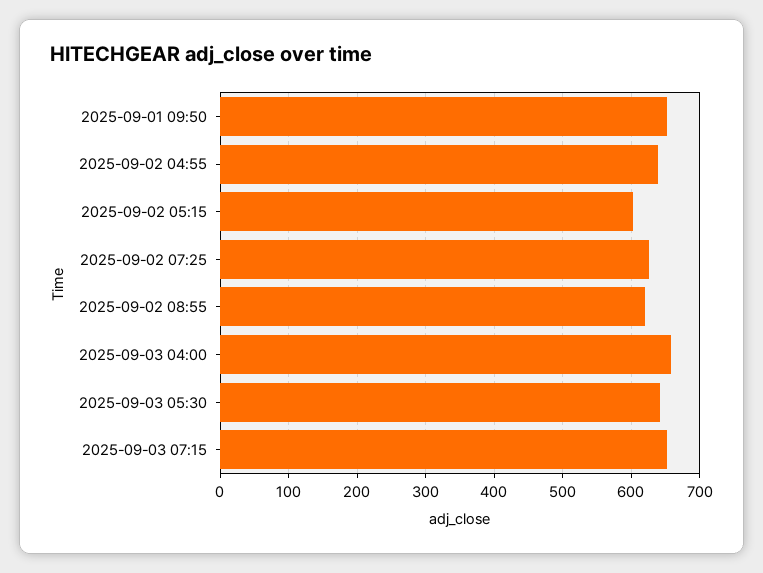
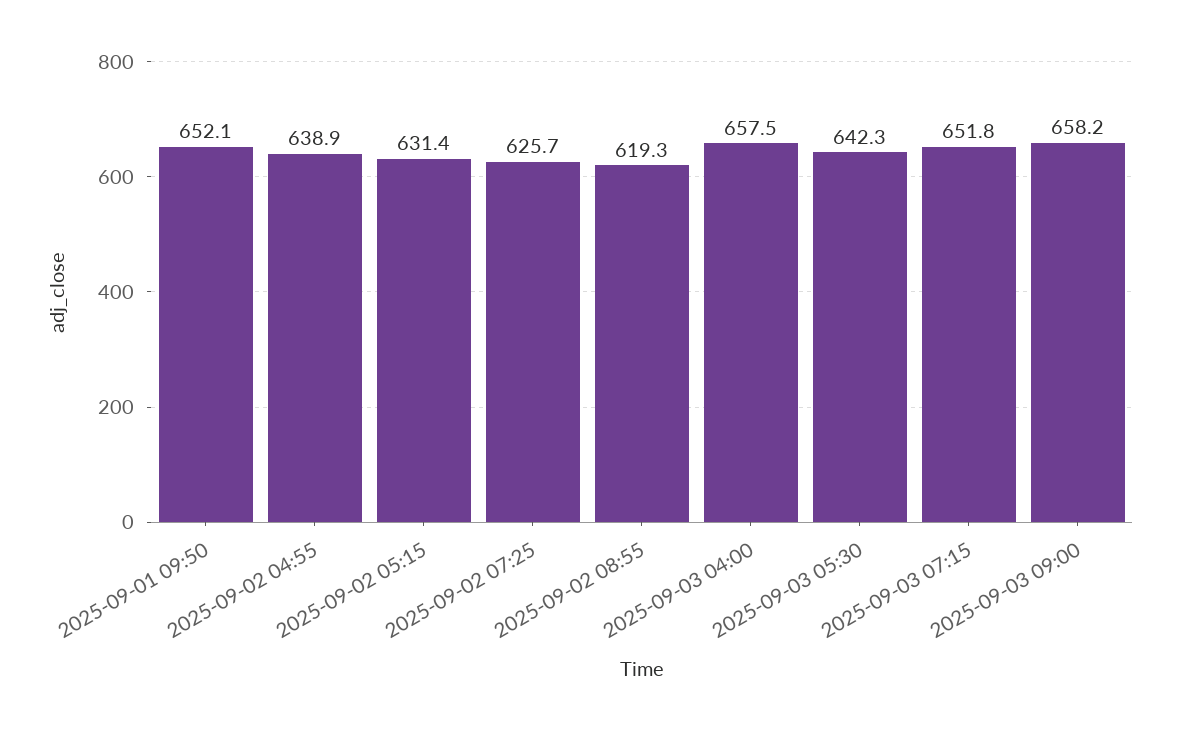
2025-09-02 05:15: 600 -> 631.4
2025-09-03 09:00: none -> 658.2

